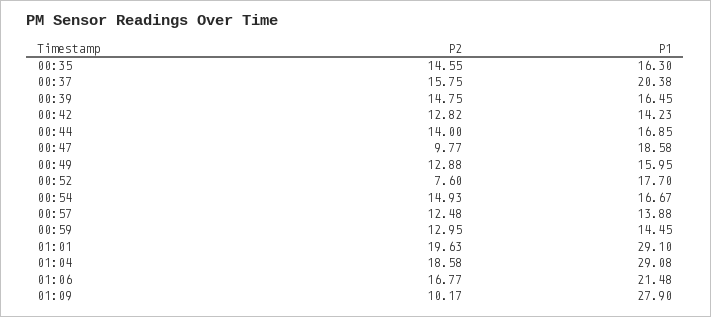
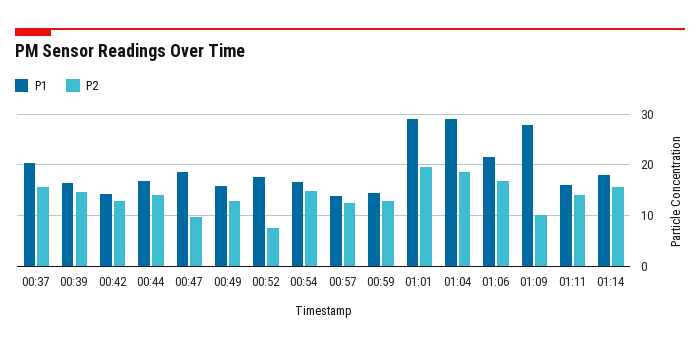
P2, 00:35: 14.55 -> none
P1, 00:35: 16.3 -> none
P1, 01:11: none -> 16
P2, 01:11: none -> 14
P1, 01:14: none -> 18
P2, 01:14: none -> 16

